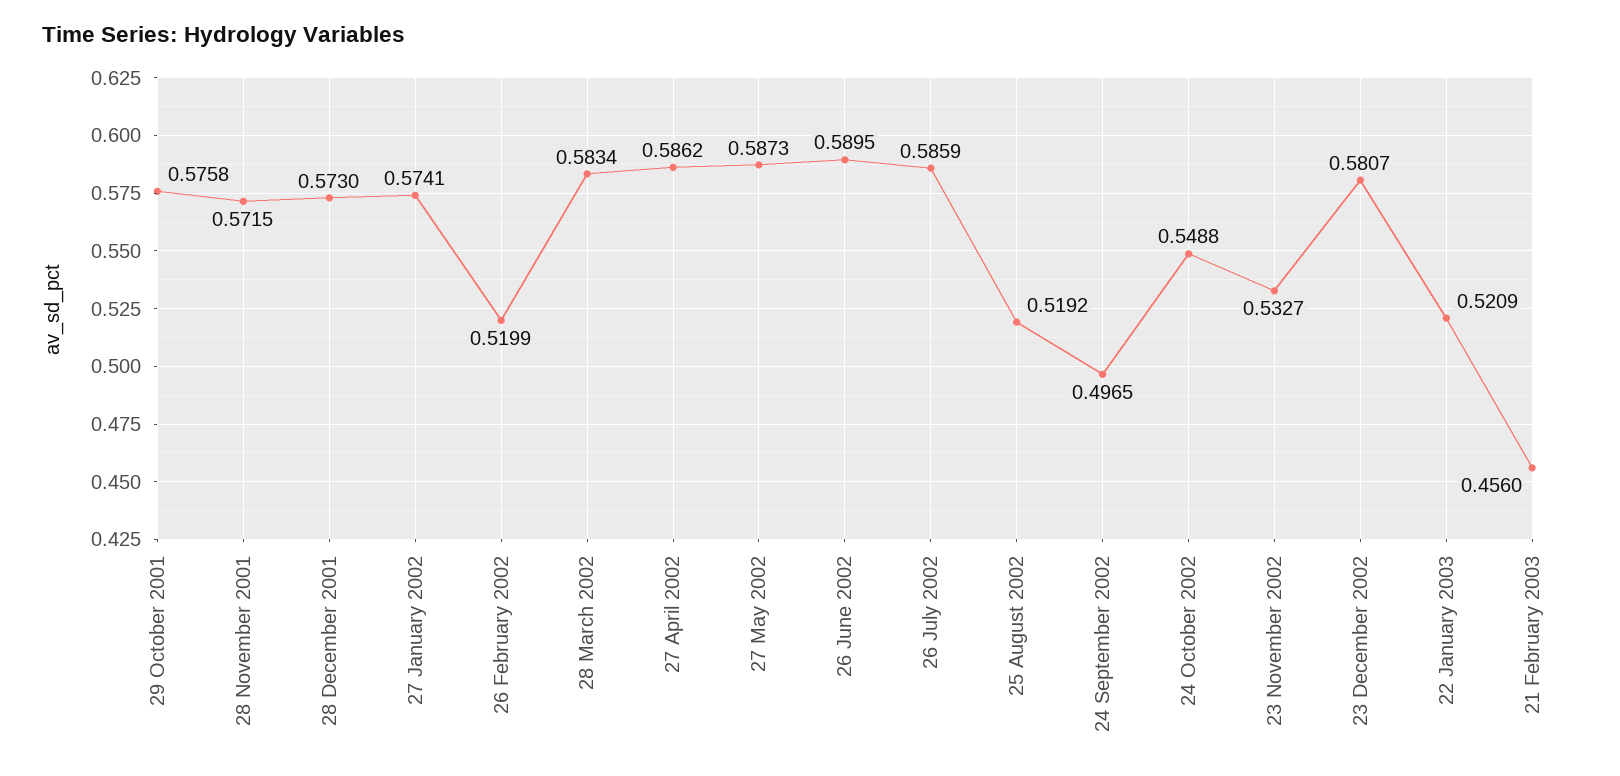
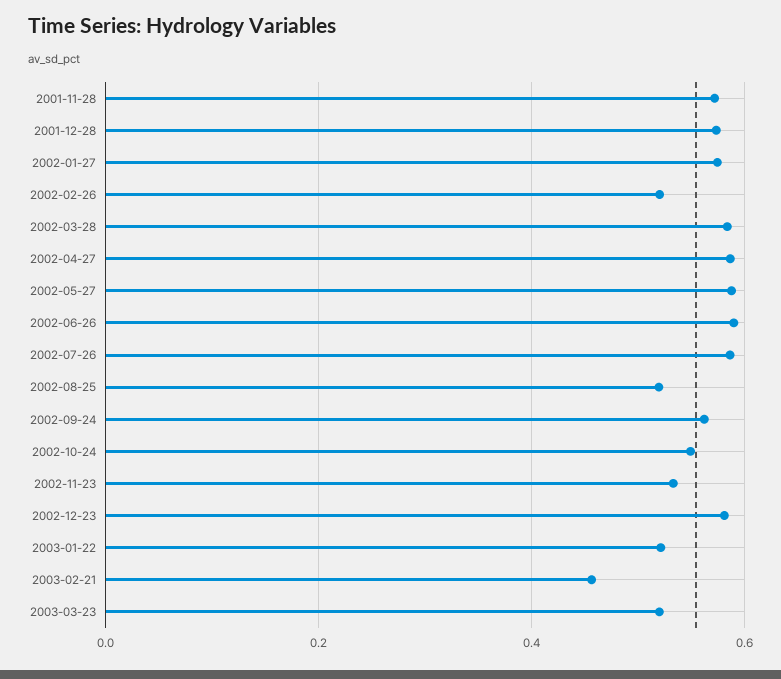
29 October 2001: 0.5758 -> none
24 September 2002: 0.4965 -> 0.56
2003-03-23: none -> 0.52

